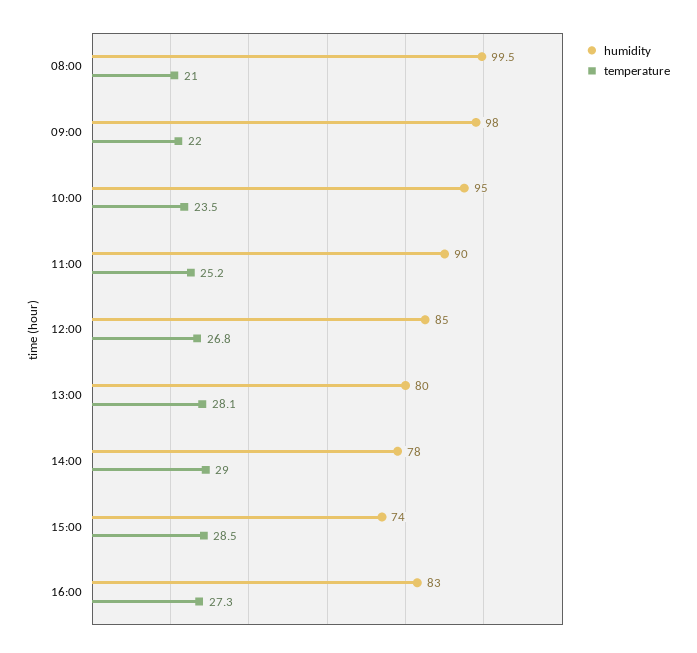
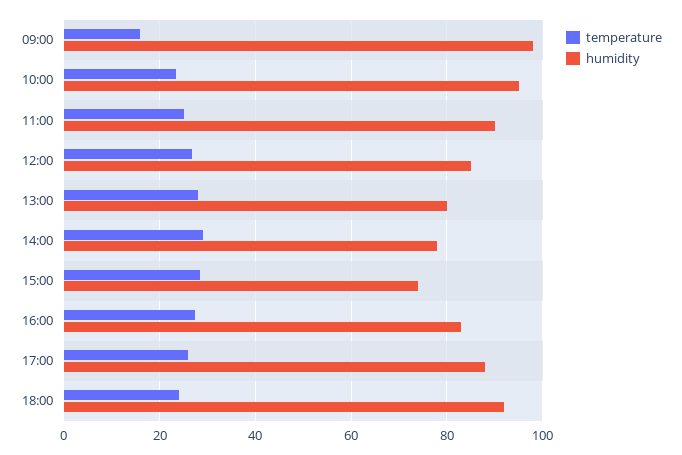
humidity, 08:00: 99.5 -> none
temperature, 08:00: 21 -> none
temperature, 09:00: 22 -> 16
temperature, 17:00: none -> 26
humidity, 17:00: none -> 88
temperature, 18:00: none -> 24
humidity, 18:00: none -> 92

